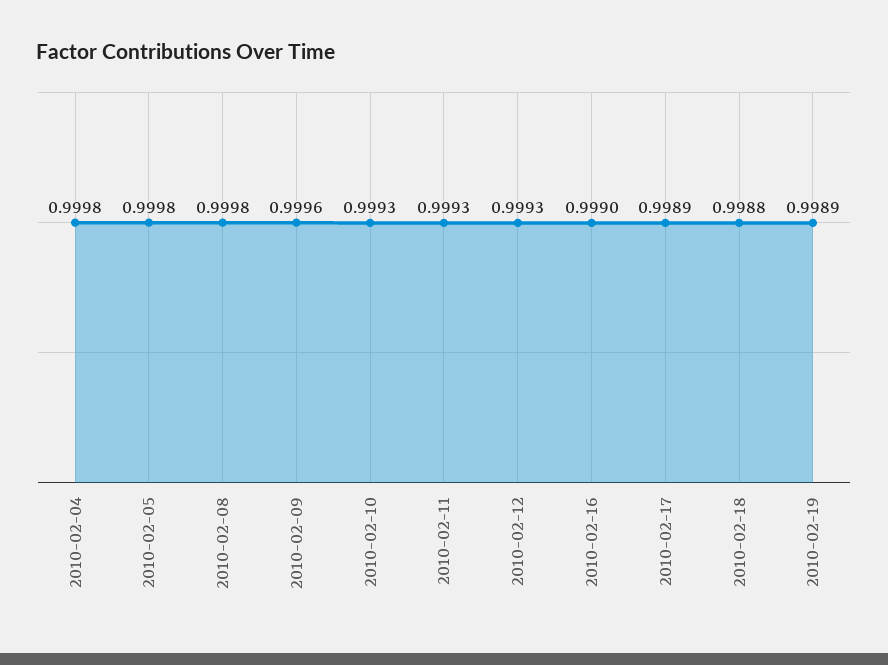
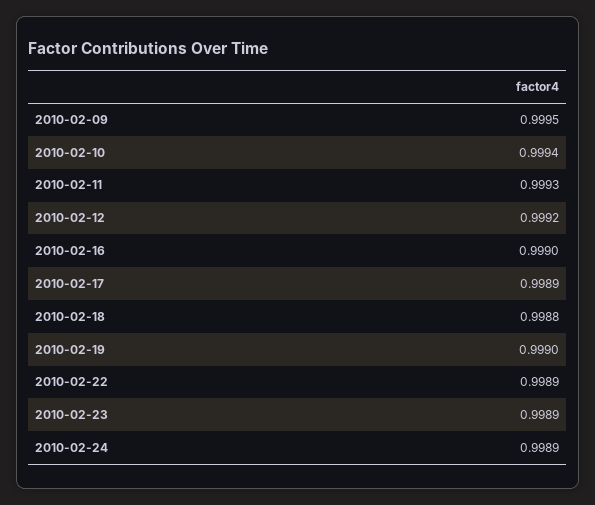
2010-02-04: 0.9998 -> none
2010-02-05: 0.9998 -> none
2010-02-08: 0.9998 -> none
2010-02-09: 0.9996 -> 0.9995
2010-02-10: 0.9993 -> 0.9994
2010-02-12: 0.9993 -> 0.9992
2010-02-19: 0.9989 -> 0.999
2010-02-22: none -> 0.9989
2010-02-23: none -> 0.9989
2010-02-24: none -> 0.9989

